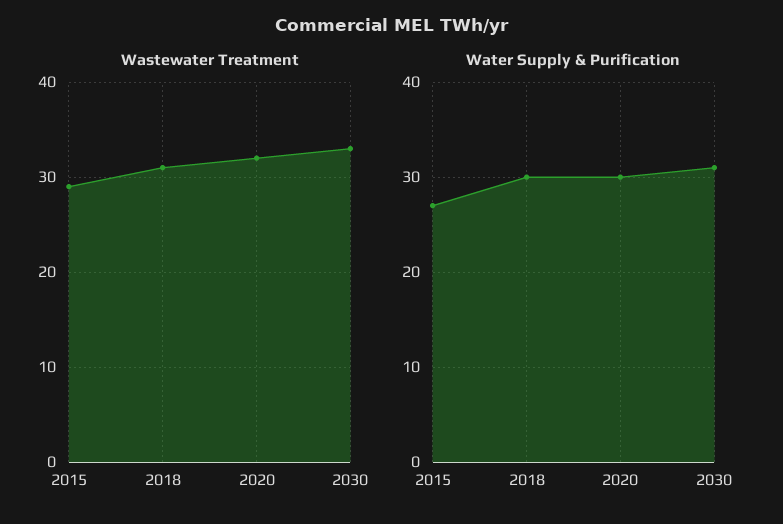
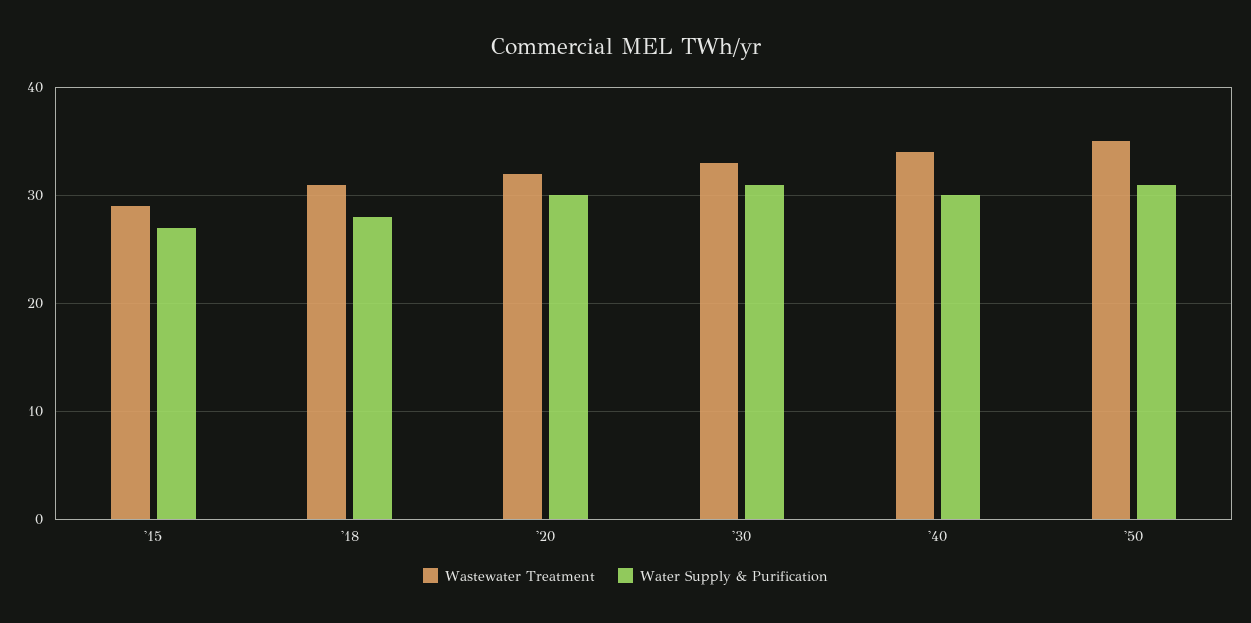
Water Supply & Purification, 2018: 30 -> 28
Wastewater Treatment, '40: none -> 34
Water Supply & Purification, '40: none -> 30
Wastewater Treatment, '50: none -> 35
Water Supply & Purification, '50: none -> 31

